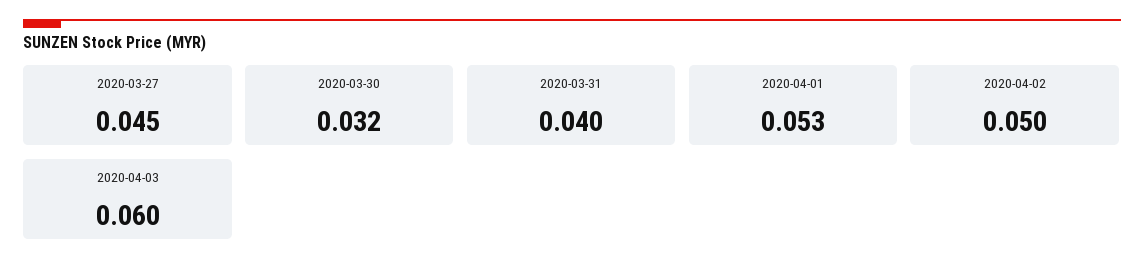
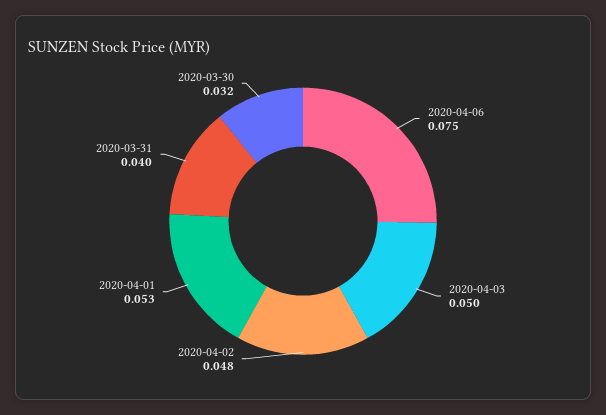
2020-03-27: 0.045 -> none
2020-04-02: 0.05 -> 0.048
2020-04-03: 0.06 -> 0.05
2020-04-06: none -> 0.075

